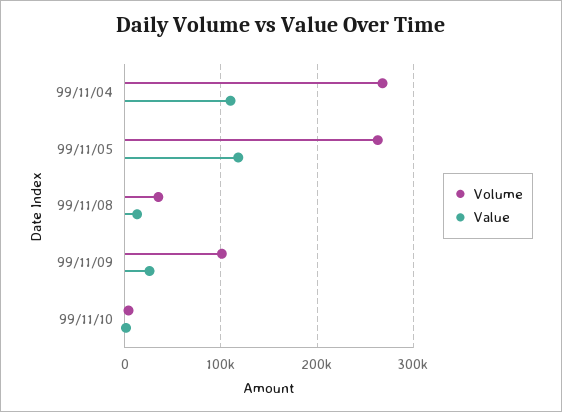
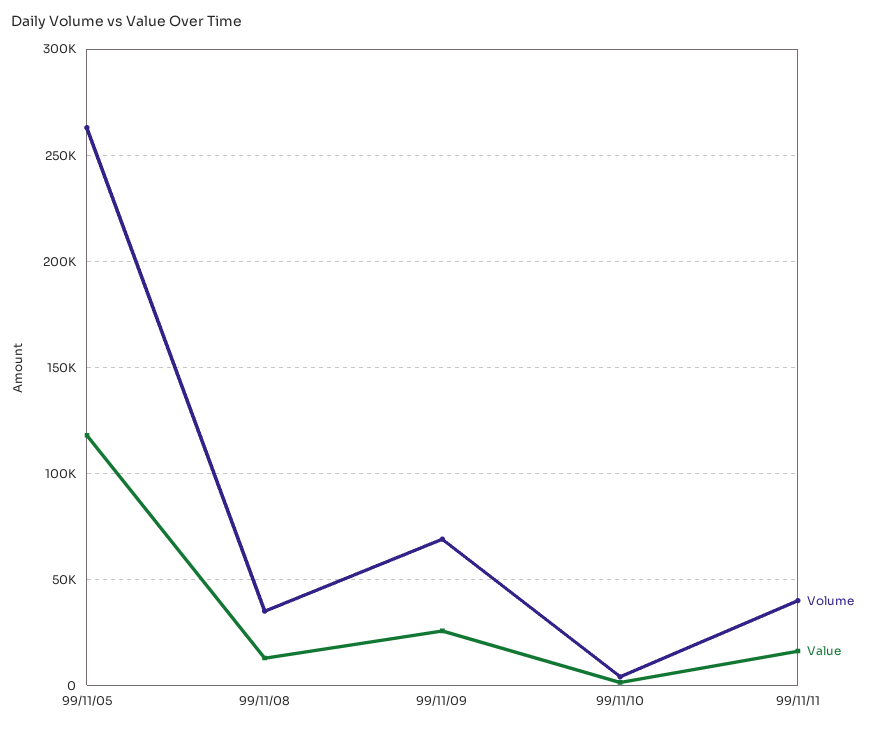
Volume, 99/11/04: 270000 -> none
Value, 99/11/04: 110000 -> none
Volume, 99/11/09: 100000 -> 70000
Volume, 99/11/11: none -> 40000
Value, 99/11/11: none -> 15000

